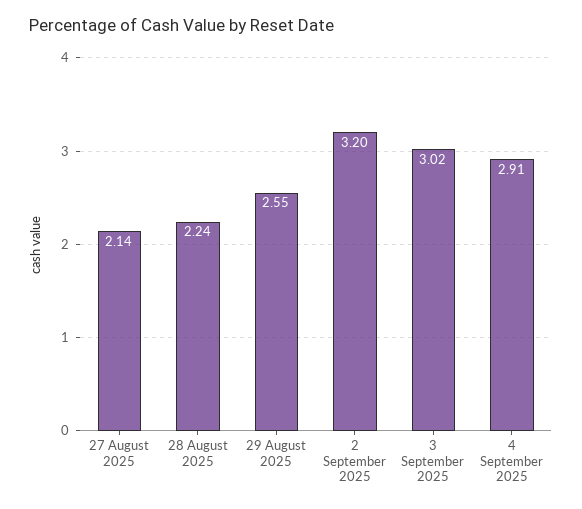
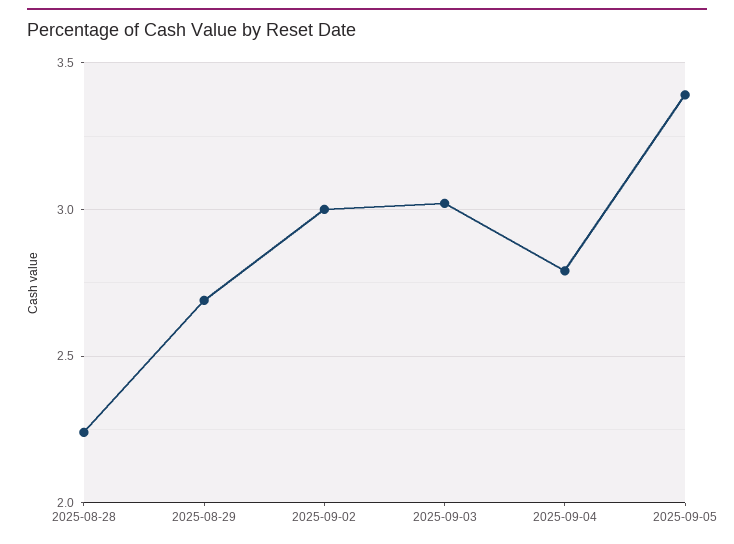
27 August 2025: 2.14 -> none
29 August 2025: 2.55 -> 2.7
2 September 2025: 3.2 -> 3
4 September 2025: 2.91 -> 2.8
2025-09-05: none -> 3.4

